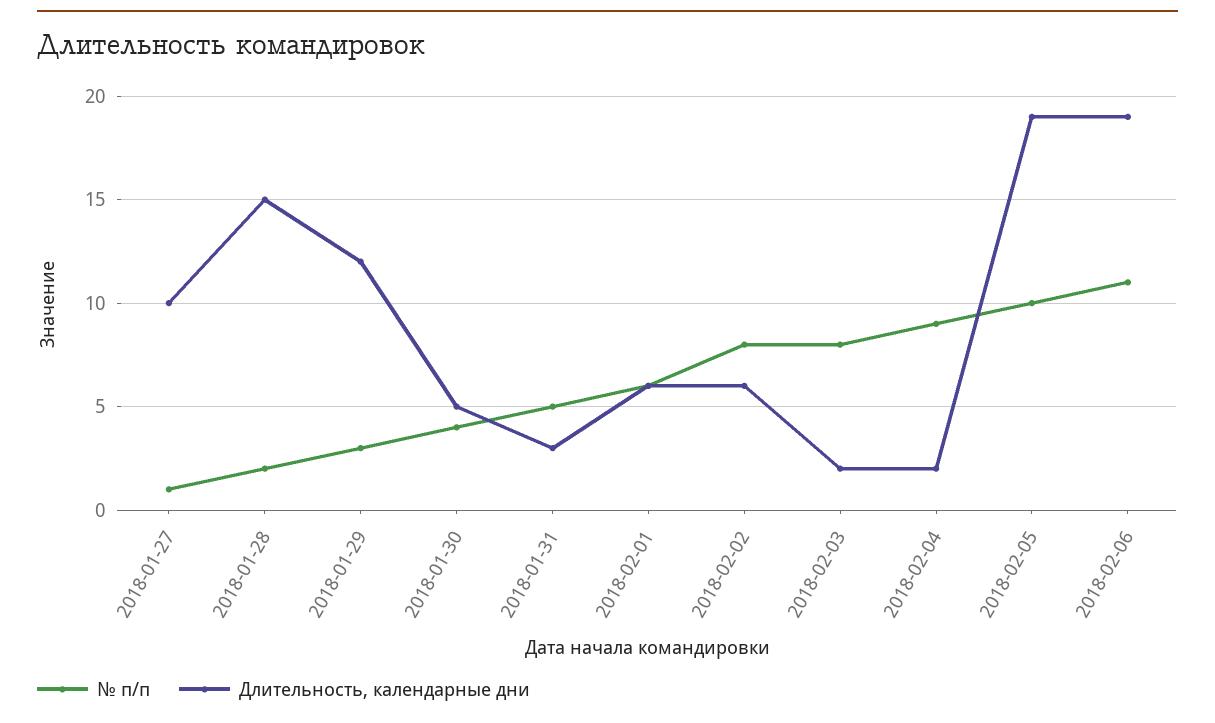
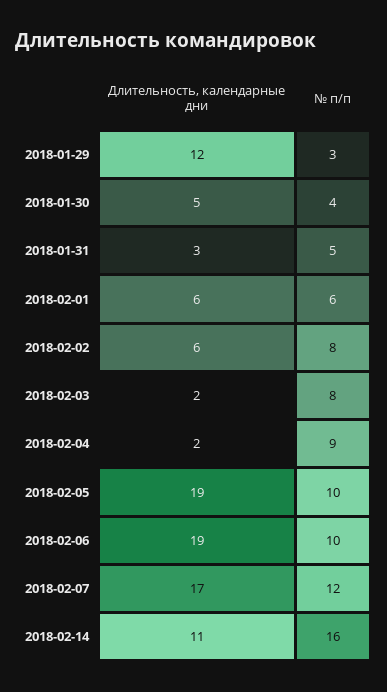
№ п/п, 2018-01-27: 1 -> none
Длительность, календарные дни, 2018-01-27: 10 -> none
№ п/п, 2018-01-28: 2 -> none
Длительность, календарные дни, 2018-01-28: 15 -> none
№ п/п, 2018-02-06: 11 -> 10
Длительность, календарные дни, 2018-02-07: none -> 17
№ п/п, 2018-02-07: none -> 12
Длительность, календарные дни, 2018-02-14: none -> 11
№ п/п, 2018-02-14: none -> 16

